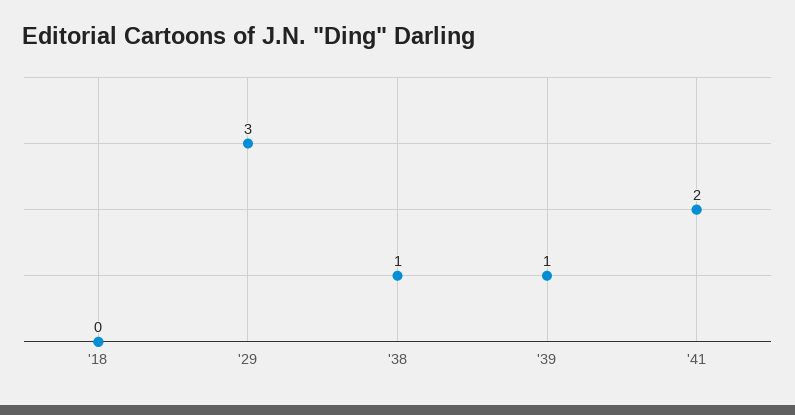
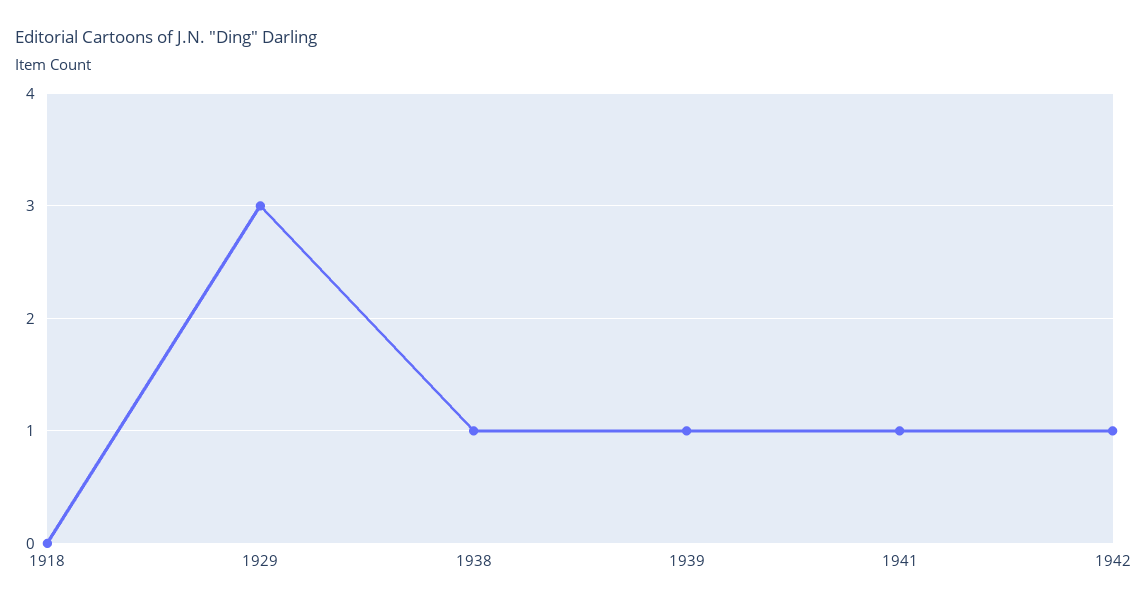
'41: 2 -> 1
1942: none -> 1

